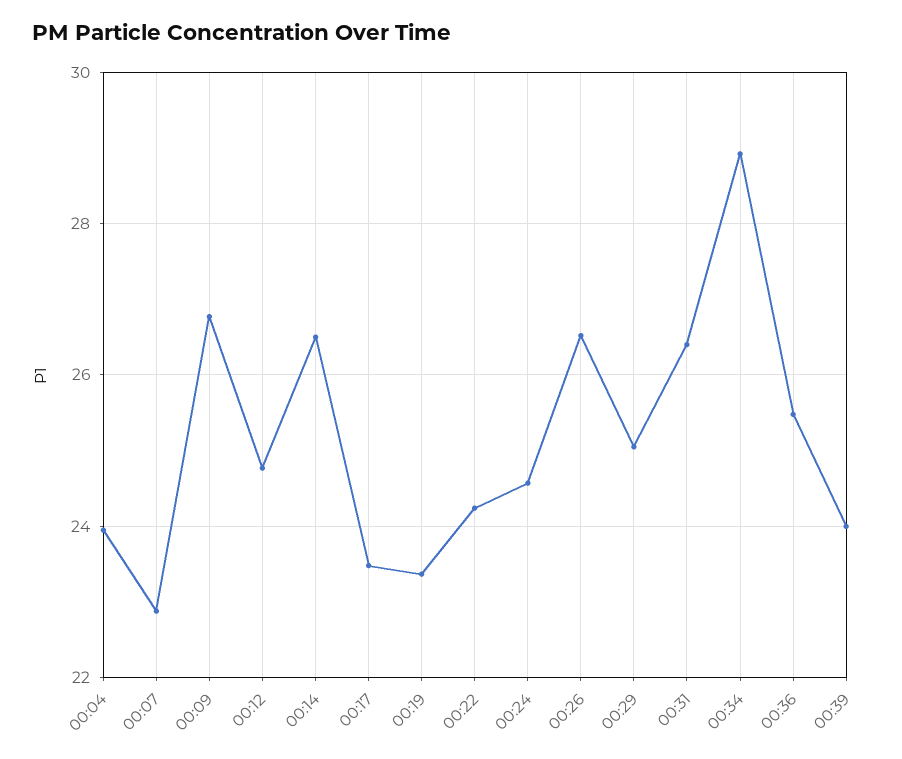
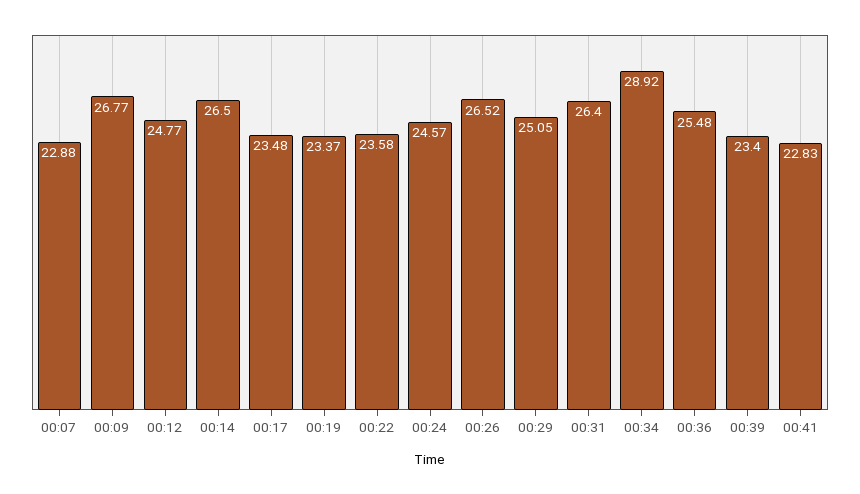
00:04: 24 -> none
00:22: 24.2 -> 23.58
00:39: 24 -> 23.4
00:41: none -> 22.83

